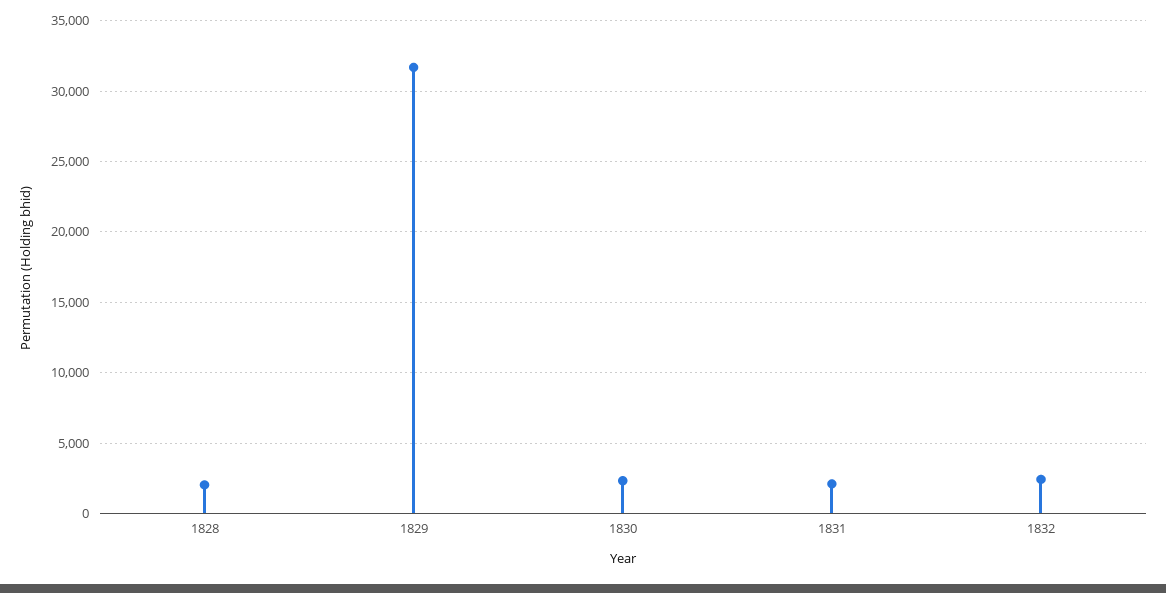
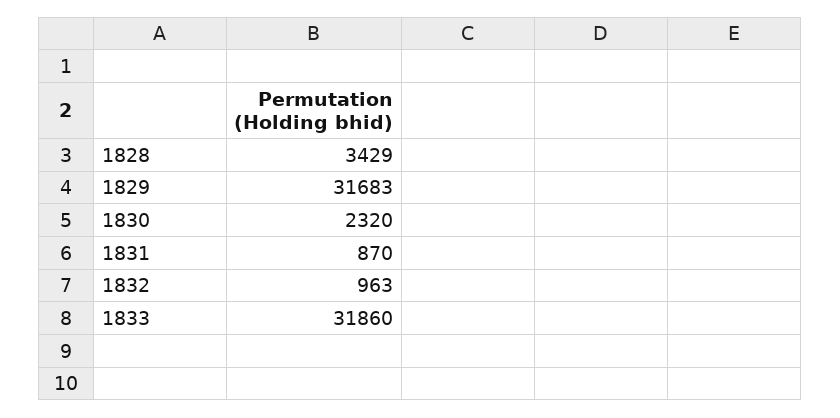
1828: 2000 -> 3429
1831: 2000 -> 870
1832: 2500 -> 963
1833: none -> 31860

